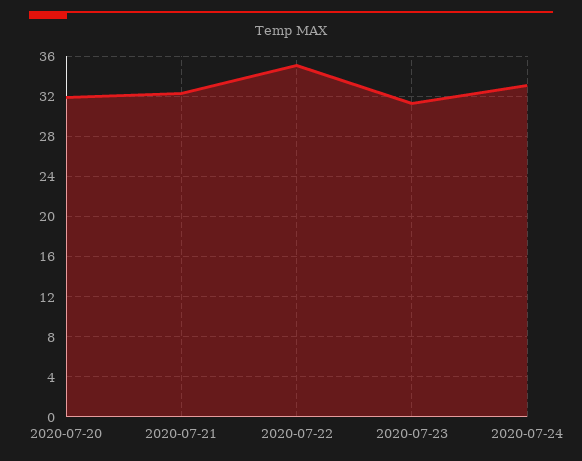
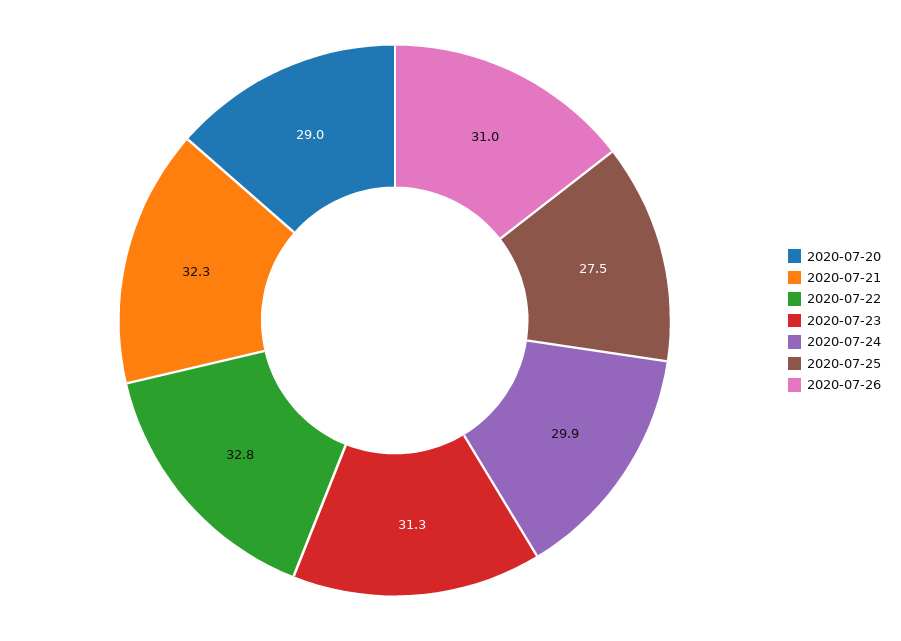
2020-07-20: 32 -> 29
2020-07-22: 35 -> 32.8
2020-07-24: 33 -> 29.9
2020-07-25: none -> 27.5
2020-07-26: none -> 31

